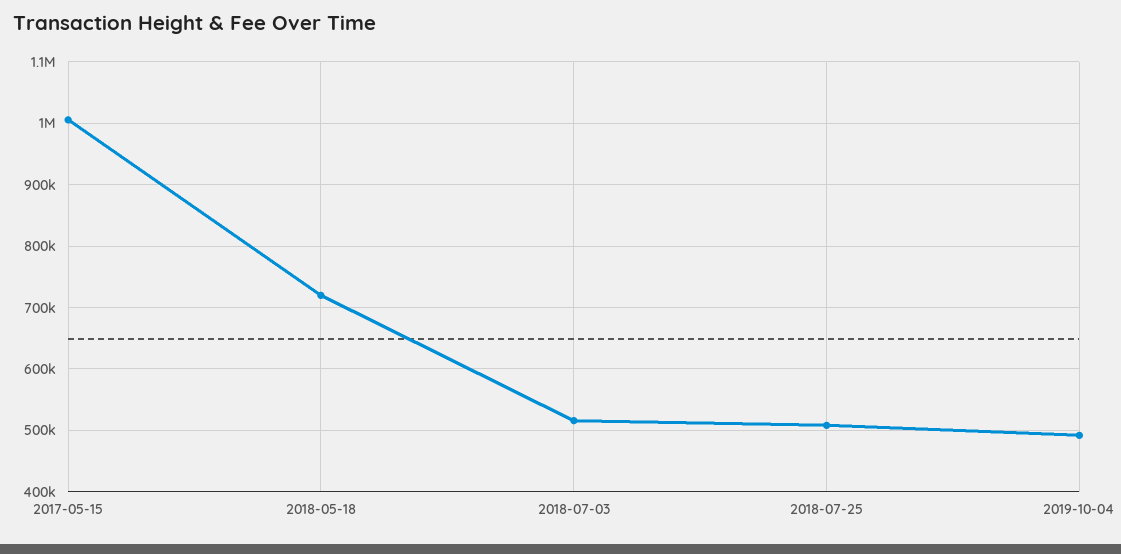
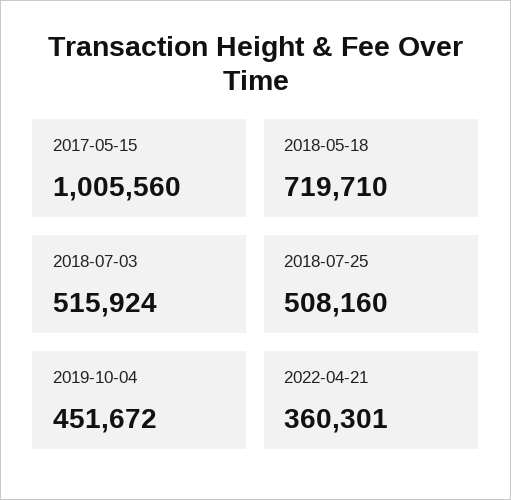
2019-10-04: 490000 -> 451672
2022-04-21: none -> 360301

